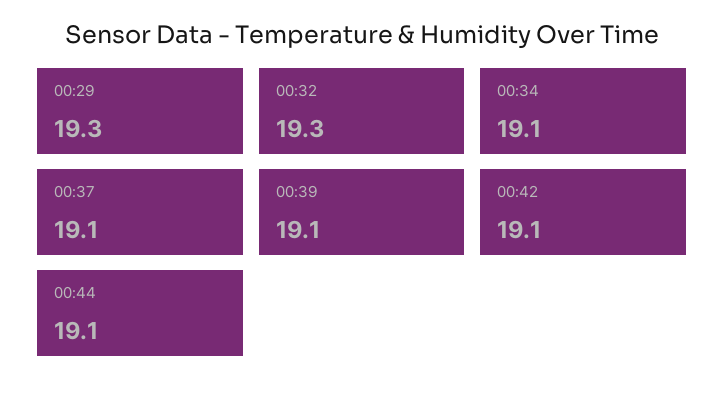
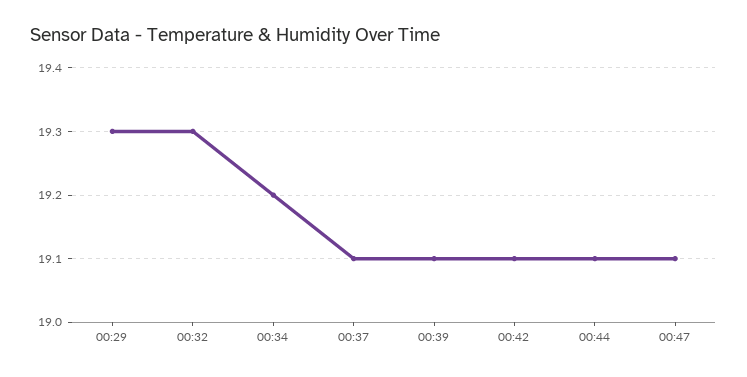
00:34: 19.1 -> 19.2
00:47: none -> 19.1

